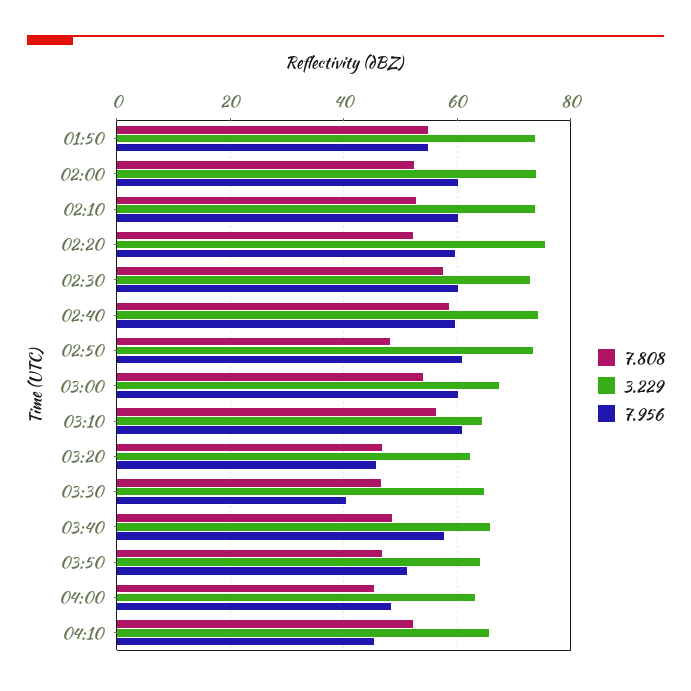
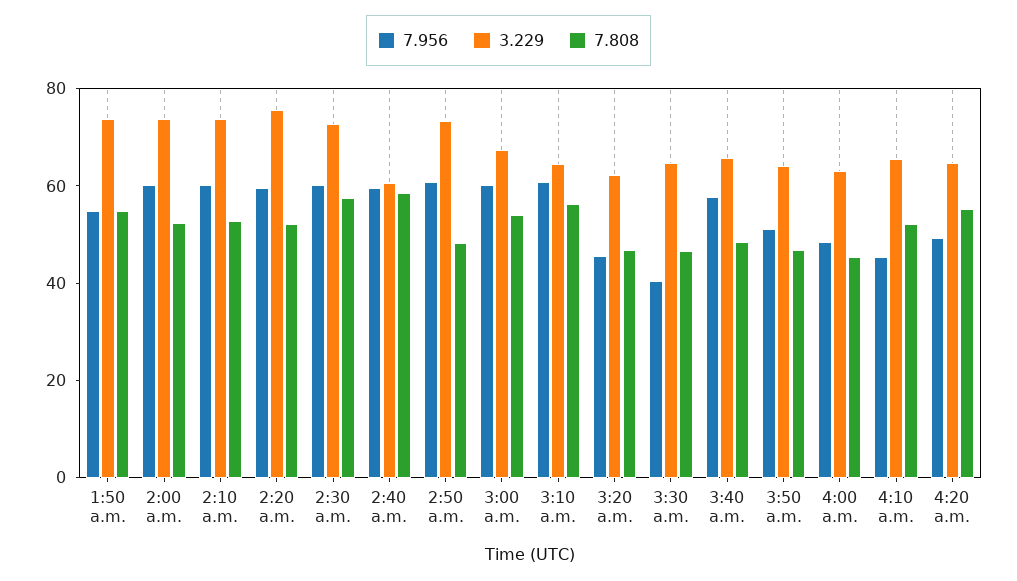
3.229, 02:40: 74 -> 60
7.956, 4:20 a.m.: none -> 50
3.229, 4:20 a.m.: none -> 65
7.808, 4:20 a.m.: none -> 55

